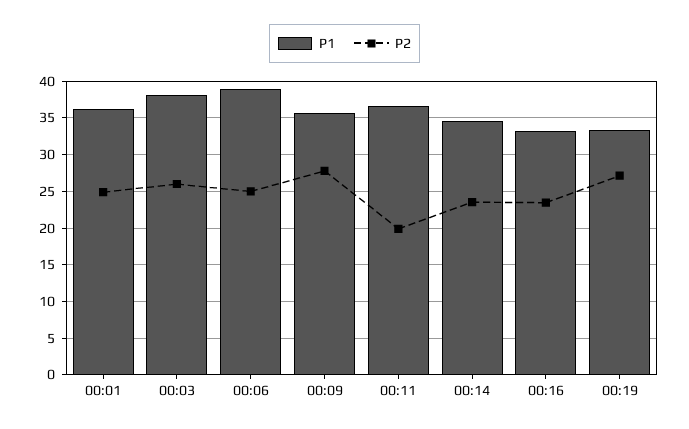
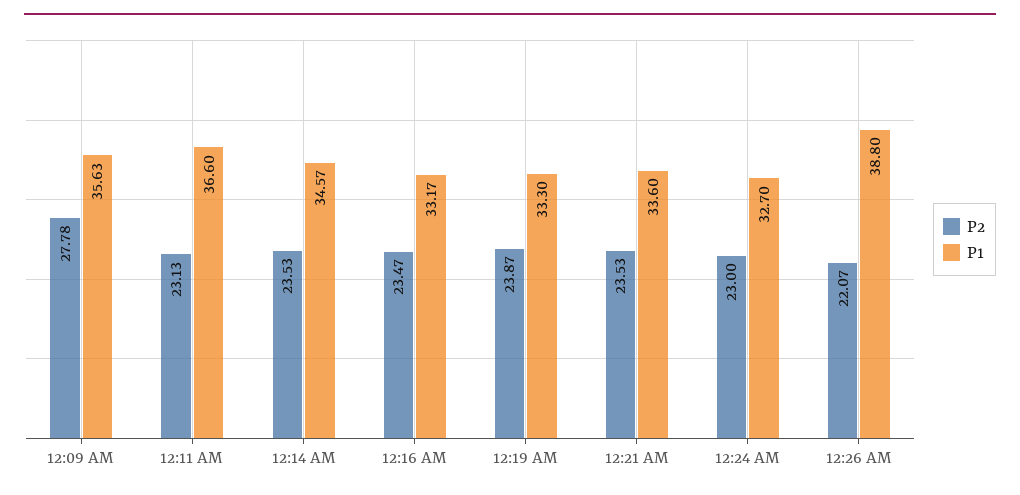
P1, 00:01: 36 -> none
P2, 00:01: 25 -> none
P1, 00:03: 38 -> none
P2, 00:03: 26 -> none
P1, 00:06: 39 -> none
P2, 00:06: 25 -> none
P2, 00:11: 20 -> 23.13
P2, 00:19: 27 -> 23.87
P2, 12:21 AM: none -> 23.53
P1, 12:21 AM: none -> 33.6
P2, 12:24 AM: none -> 23
P1, 12:24 AM: none -> 32.7
P2, 12:26 AM: none -> 22.07
P1, 12:26 AM: none -> 38.8

